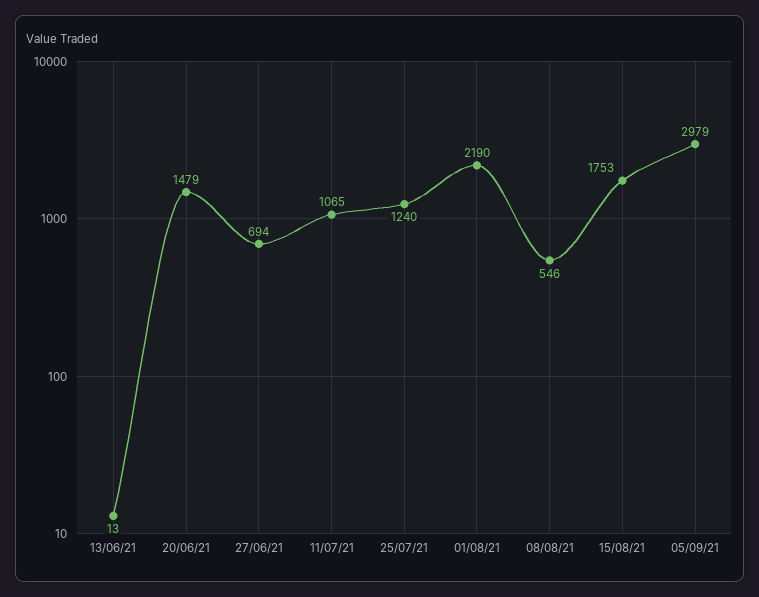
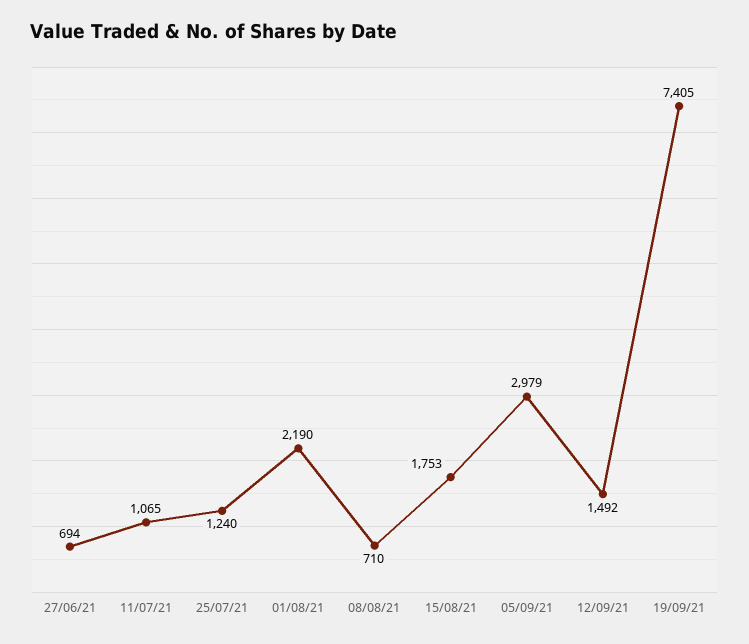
13/06/21: 13 -> none
20/06/21: 1479 -> none
08/08/21: 546 -> 710
12/09/21: none -> 1492
19/09/21: none -> 7405

